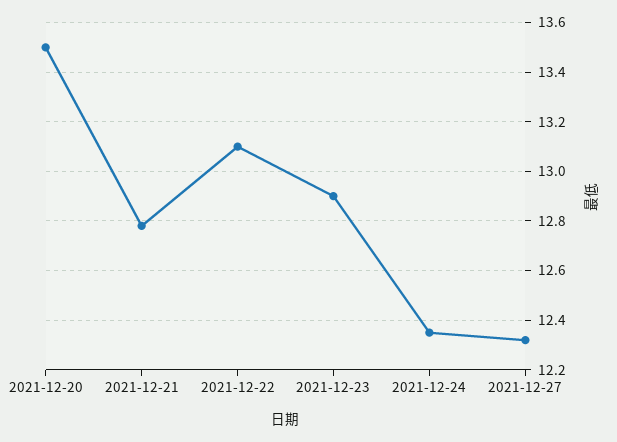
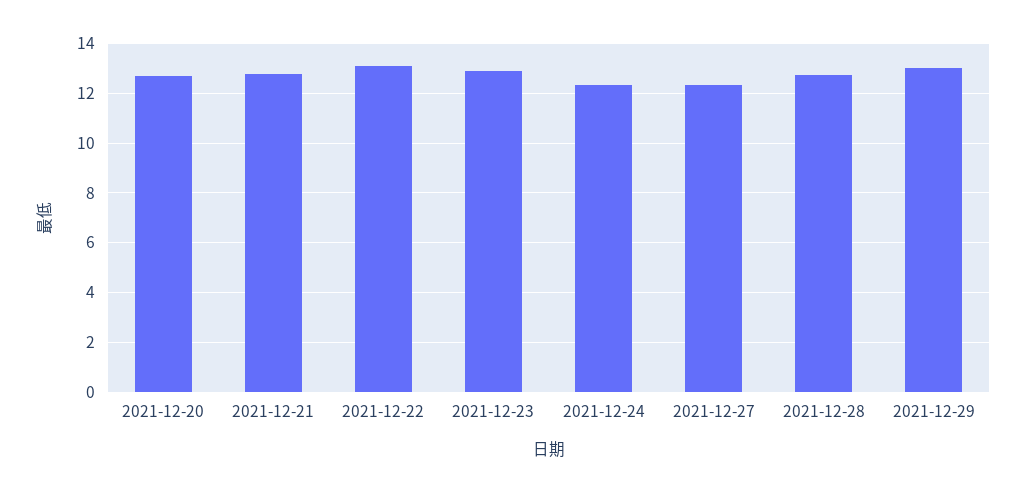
2021-12-20: 13.5 -> 12.75
2021-12-28: none -> 12.75
2021-12-29: none -> 13

